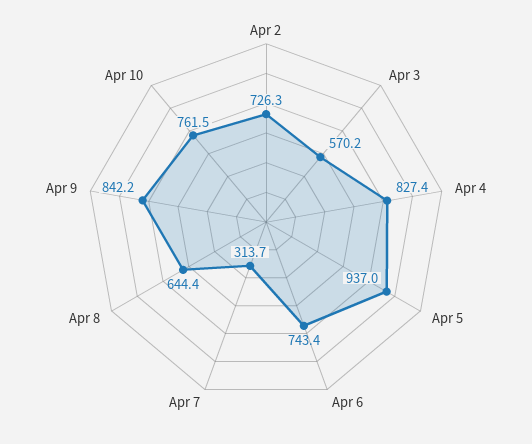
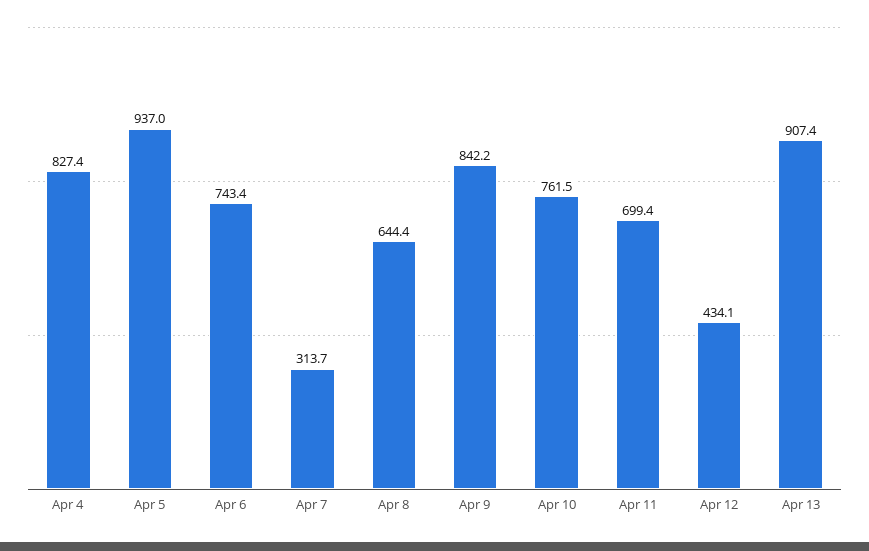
Apr 2: 726.3 -> none
Apr 3: 570.2 -> none
Apr 11: none -> 699.4
Apr 12: none -> 434.1
Apr 13: none -> 907.4

